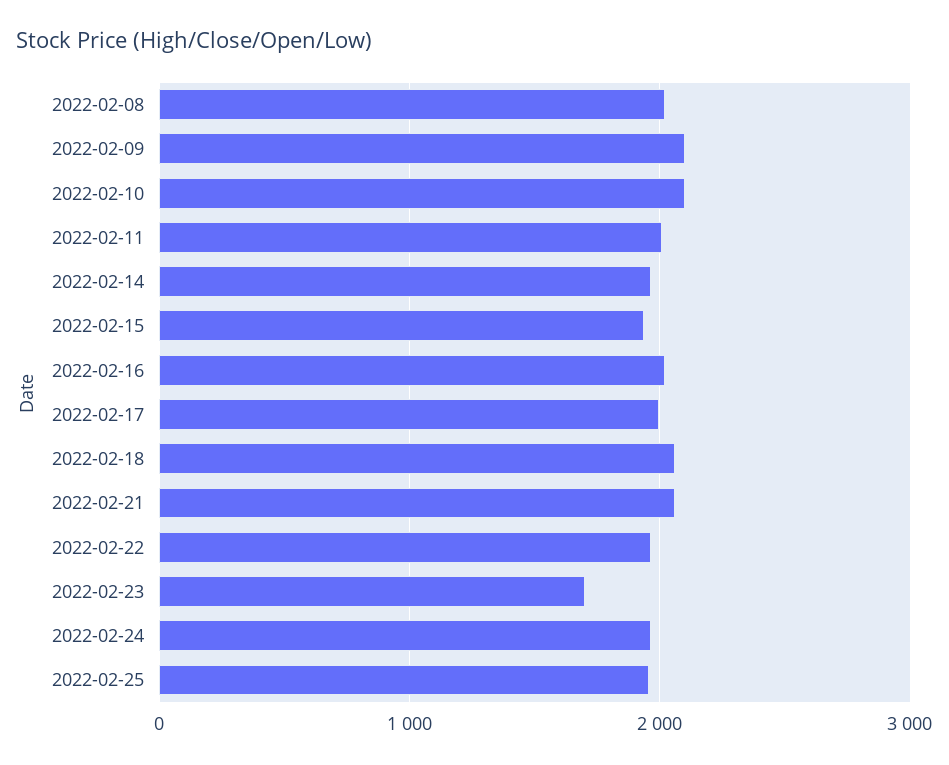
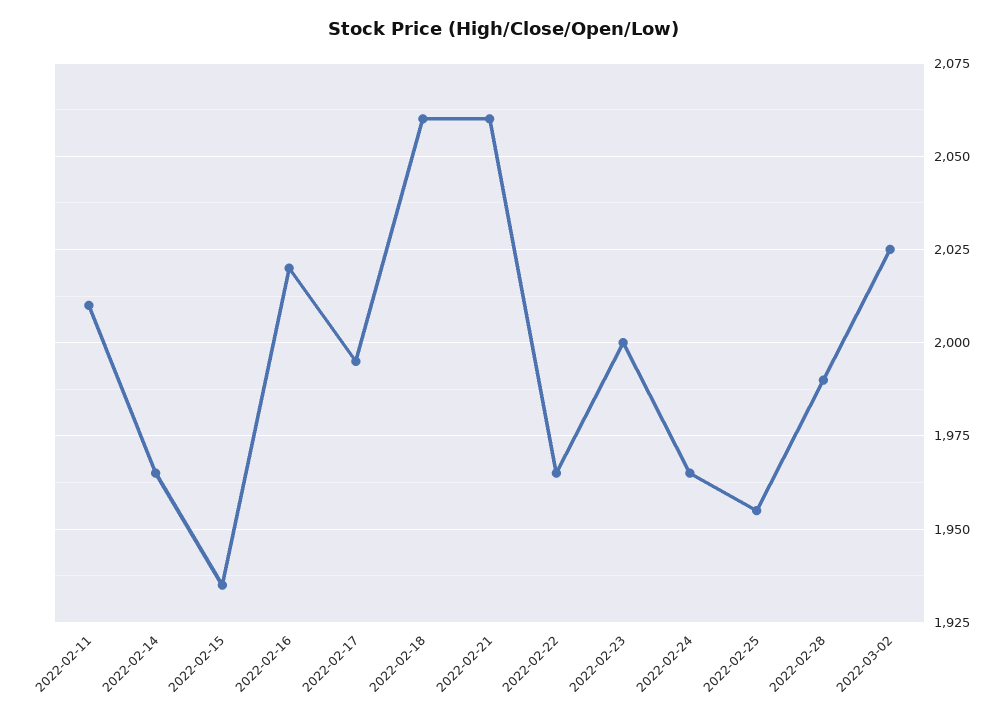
2022-02-08: 2000 -> none
2022-02-09: 2100 -> none
2022-02-10: 2100 -> none
2022-02-23: 1700 -> 2000
2022-02-28: none -> 1990
2022-03-02: none -> 2025

